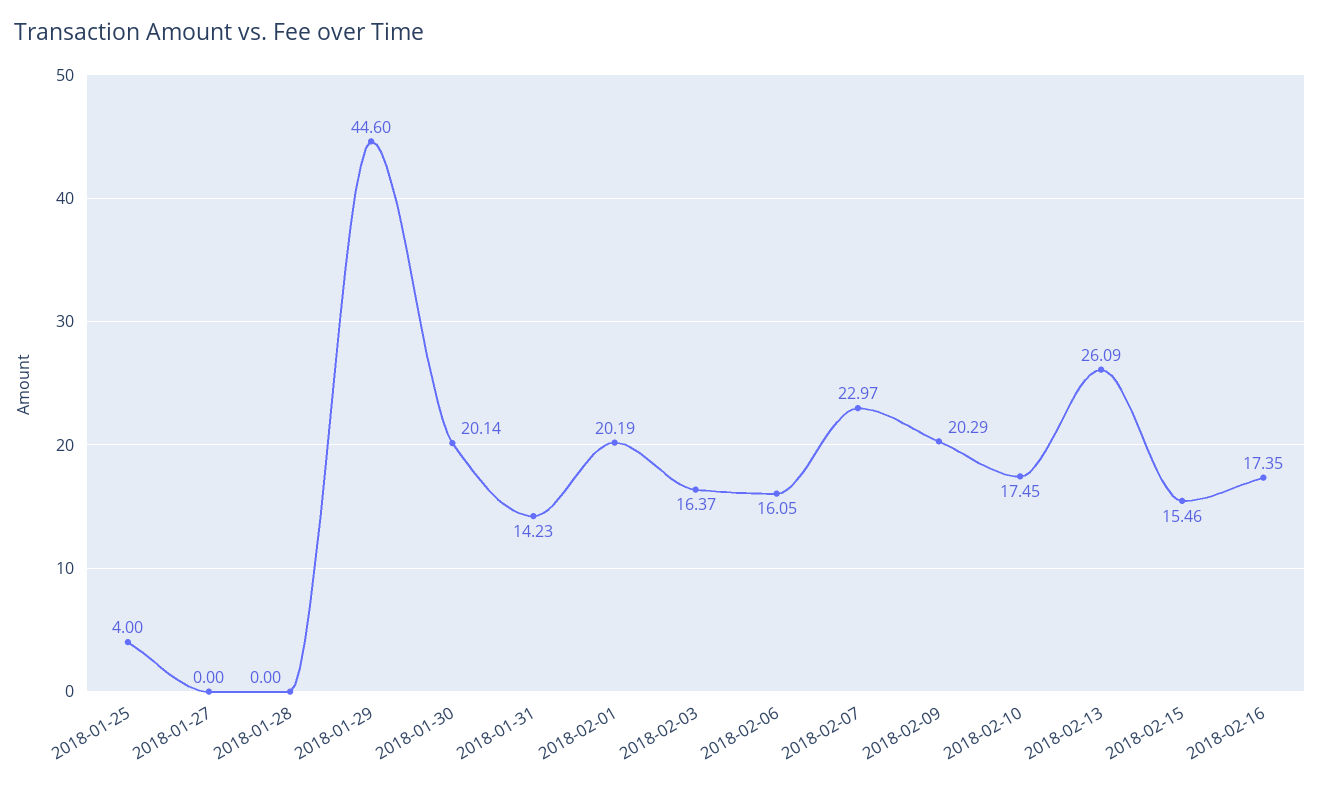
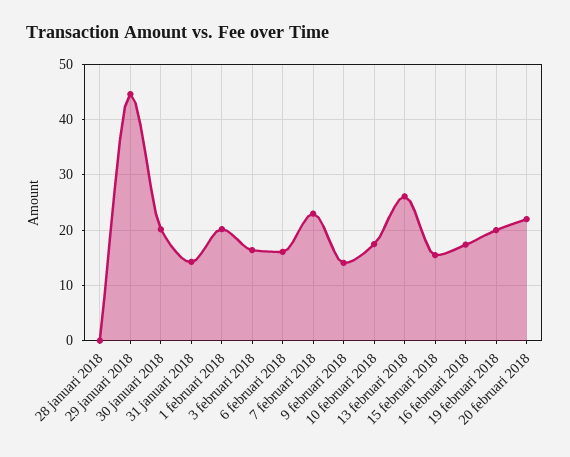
2018-01-25: 4 -> none
2018-01-27: 0 -> none
2018-02-09: 20.29 -> 14
19 februari 2018: none -> 20
20 februari 2018: none -> 22

